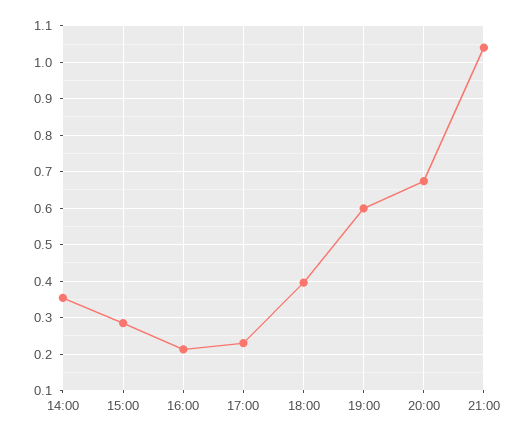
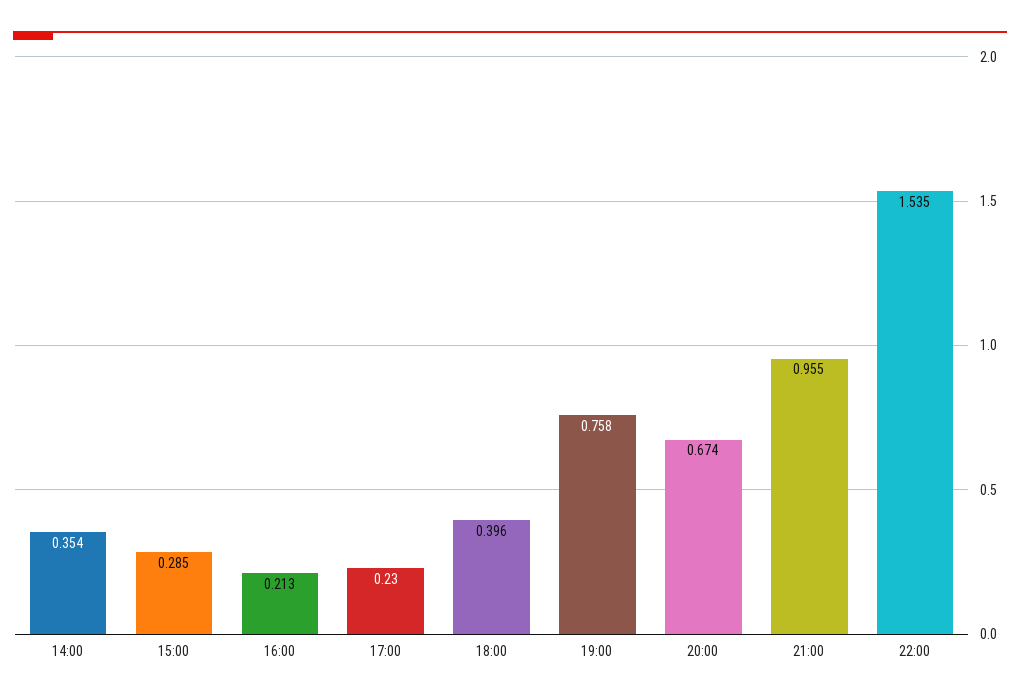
19:00: 0.6 -> 0.758
21:00: 1.04 -> 0.955
22:00: none -> 1.535

